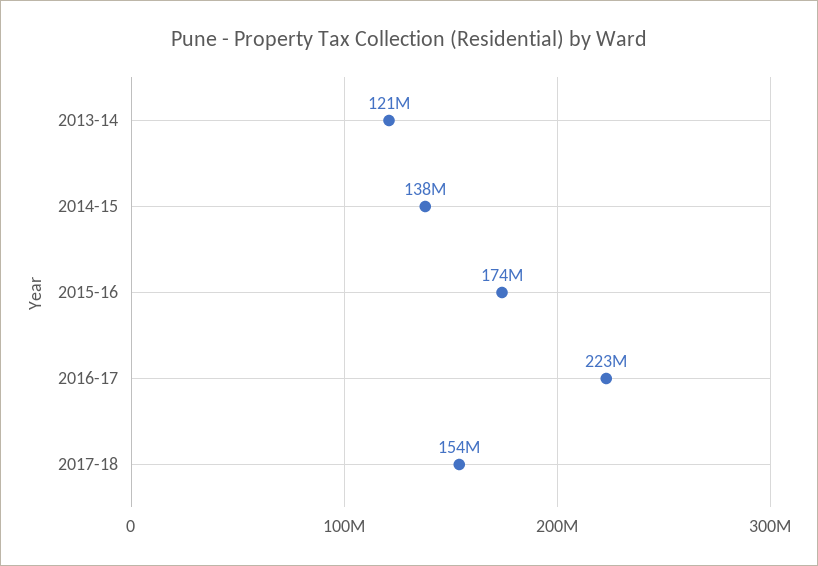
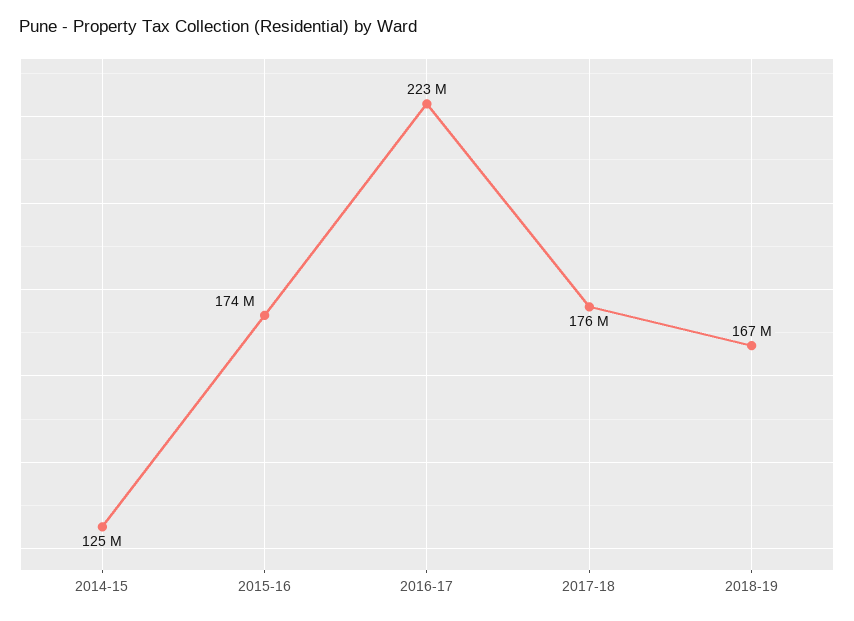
2013-14: 121000000 -> none
2014-15: 138000000 -> 125000000
2017-18: 154000000 -> 176000000
2018-19: none -> 167000000

